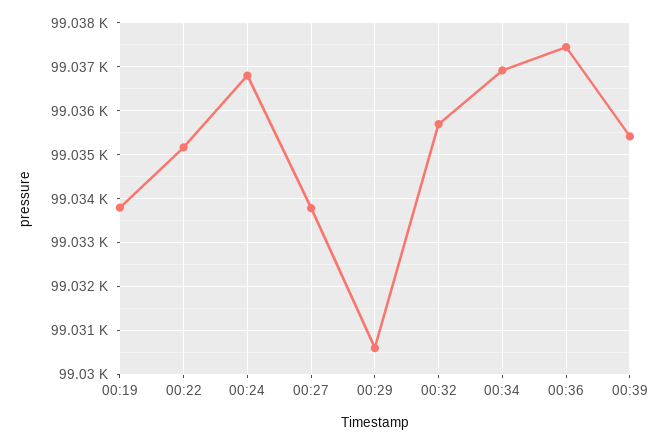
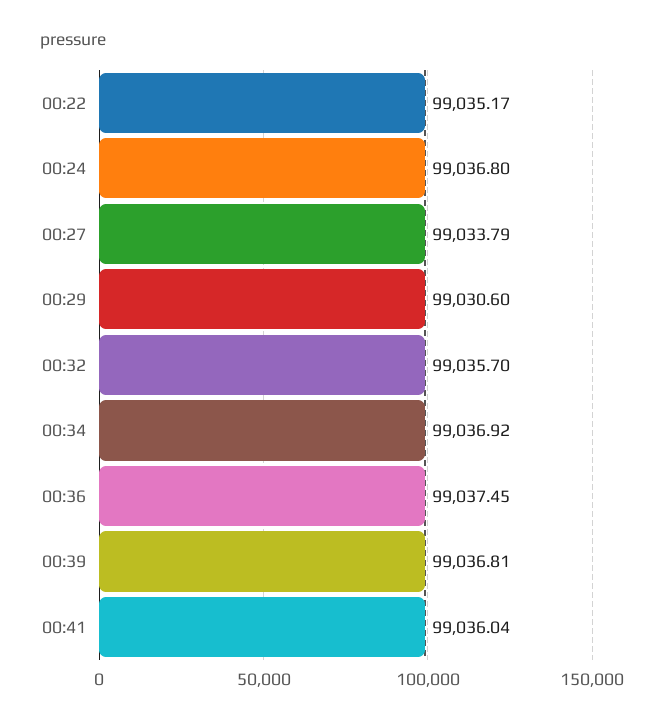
00:19: 99033.8 -> none
00:39: 99035.4 -> 99036.81
00:41: none -> 99036.04

